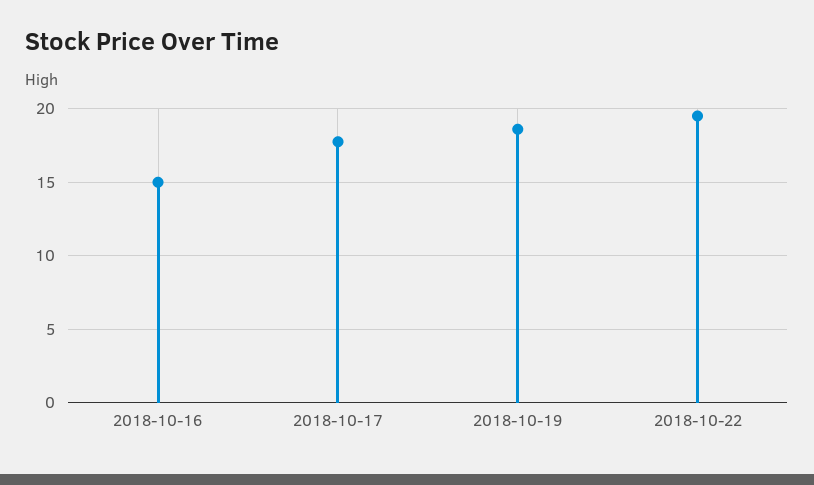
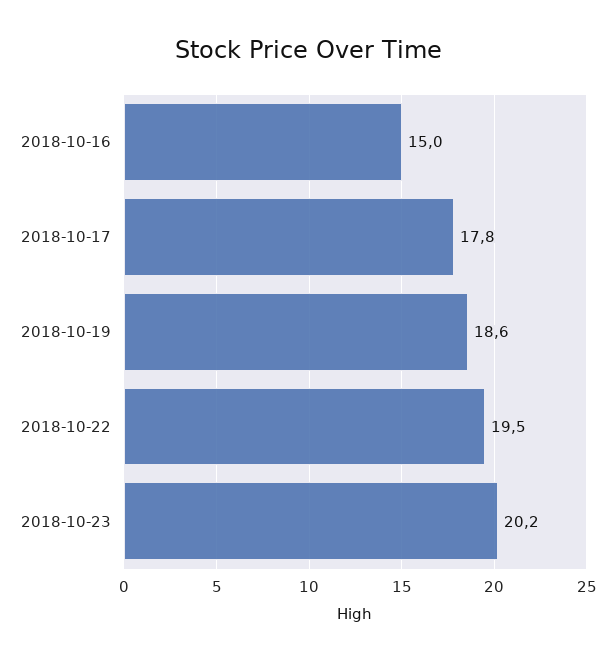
2018-10-23: none -> 20.2

